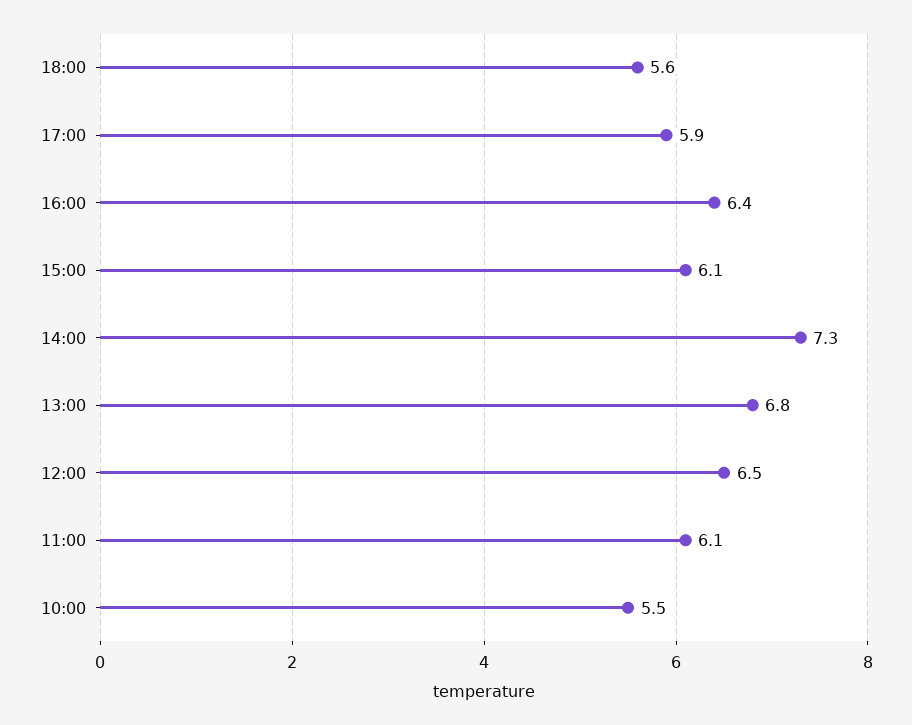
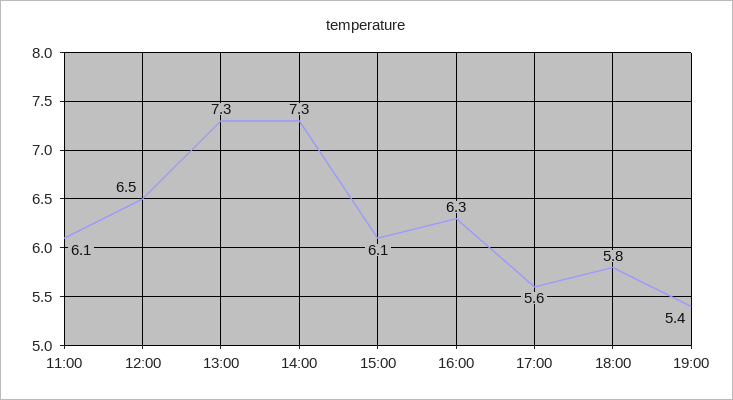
18:00: 5.6 -> 5.8
17:00: 5.9 -> 5.6
16:00: 6.4 -> 6.3
13:00: 6.8 -> 7.3
10:00: 5.5 -> none
19:00: none -> 5.4

